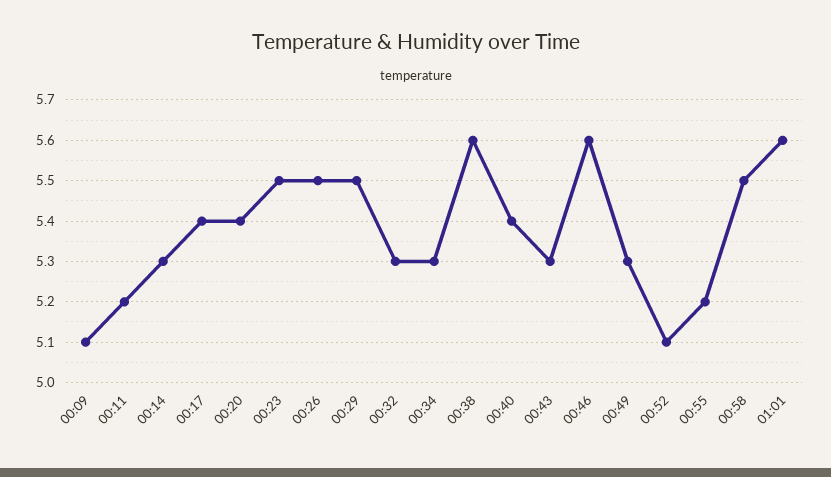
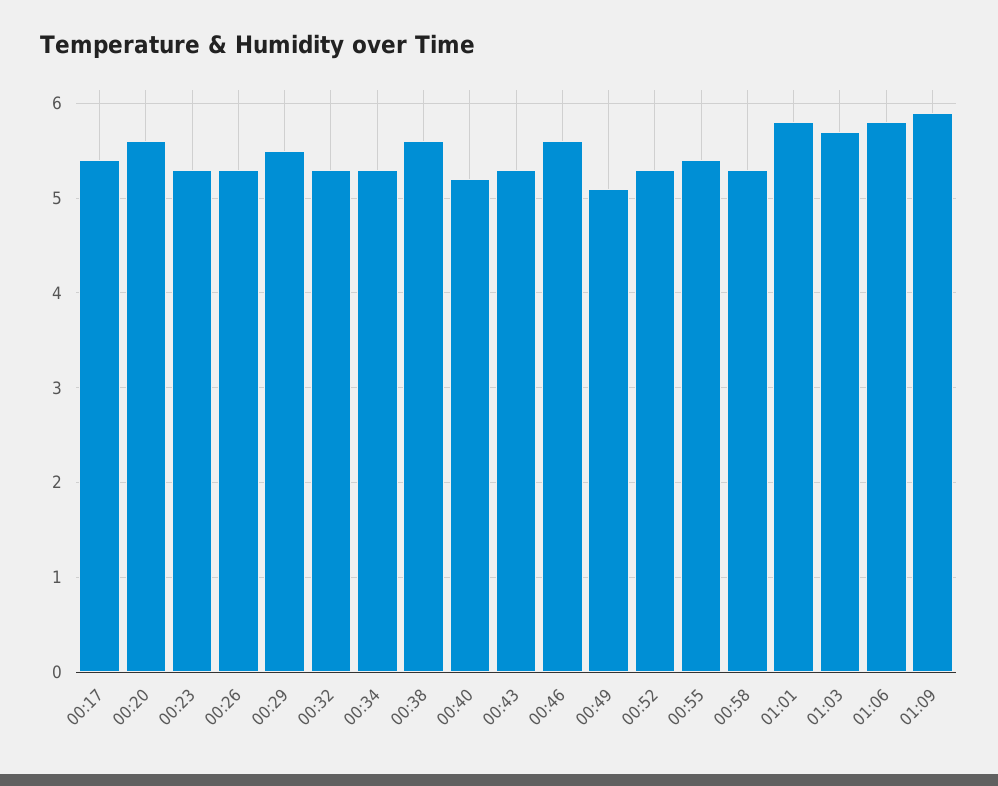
00:09: 5.1 -> none
00:11: 5.2 -> none
00:14: 5.3 -> none
00:20: 5.4 -> 5.6
00:23: 5.5 -> 5.3
00:26: 5.5 -> 5.3
00:40: 5.4 -> 5.2
00:49: 5.3 -> 5.1
00:52: 5.1 -> 5.3
00:55: 5.2 -> 5.4
00:58: 5.5 -> 5.3
01:01: 5.6 -> 5.8
01:03: none -> 5.7
01:06: none -> 5.8
01:09: none -> 5.9

